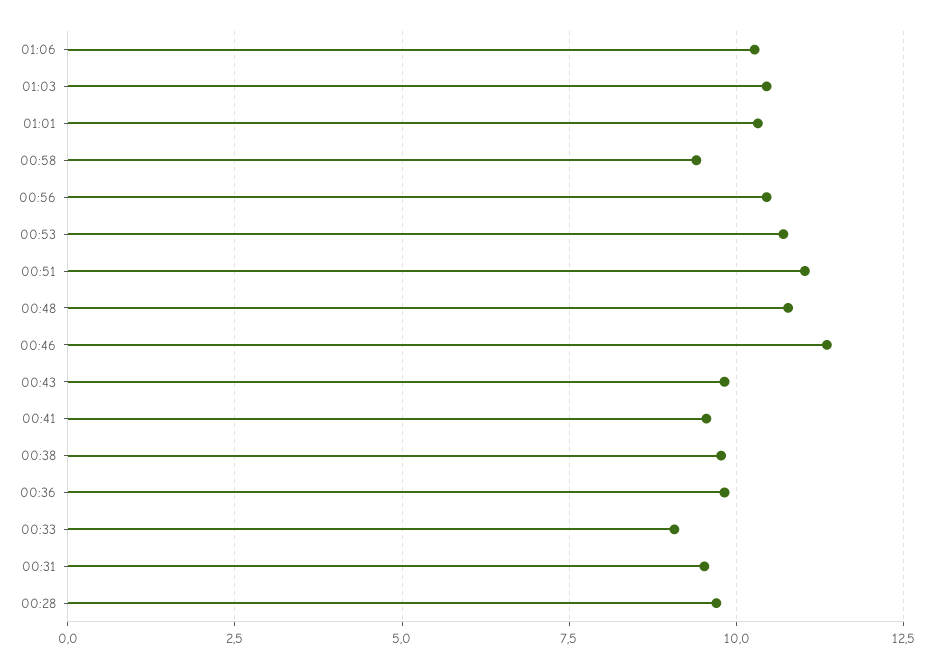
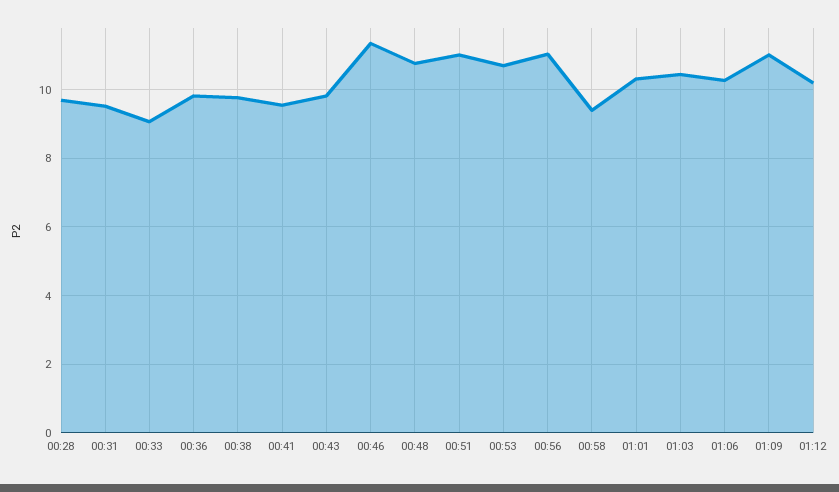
00:56: 10.5 -> 11
01:09: none -> 11
01:12: none -> 10.2

